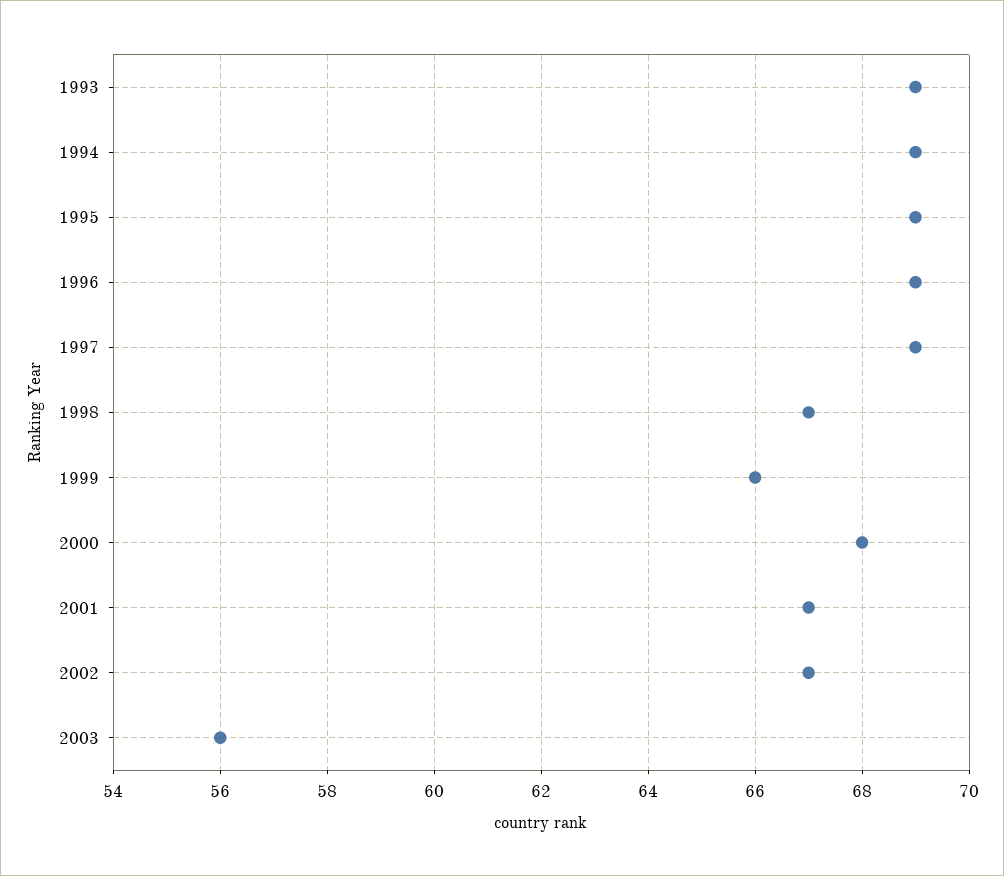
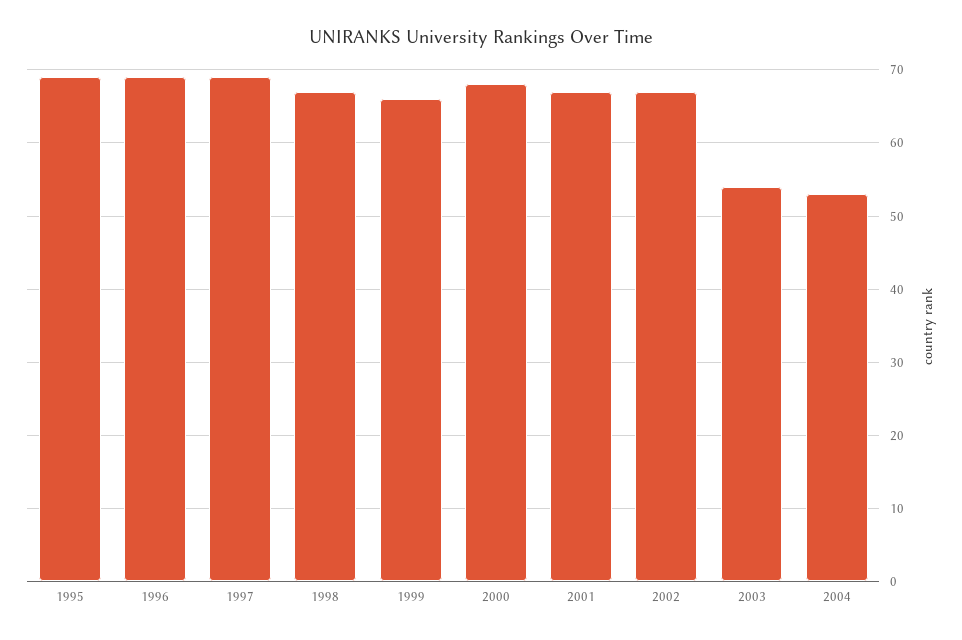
1993: 69 -> none
1994: 69 -> none
2003: 56 -> 54
2004: none -> 53

